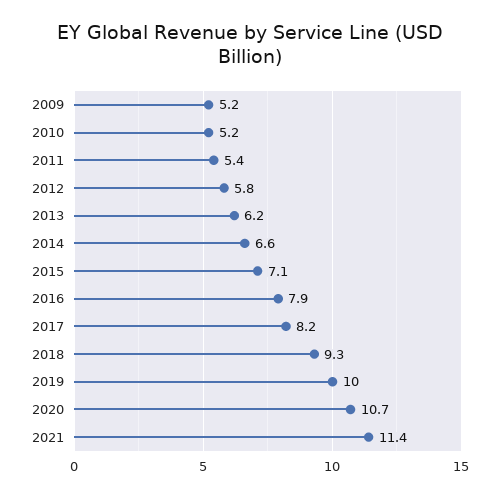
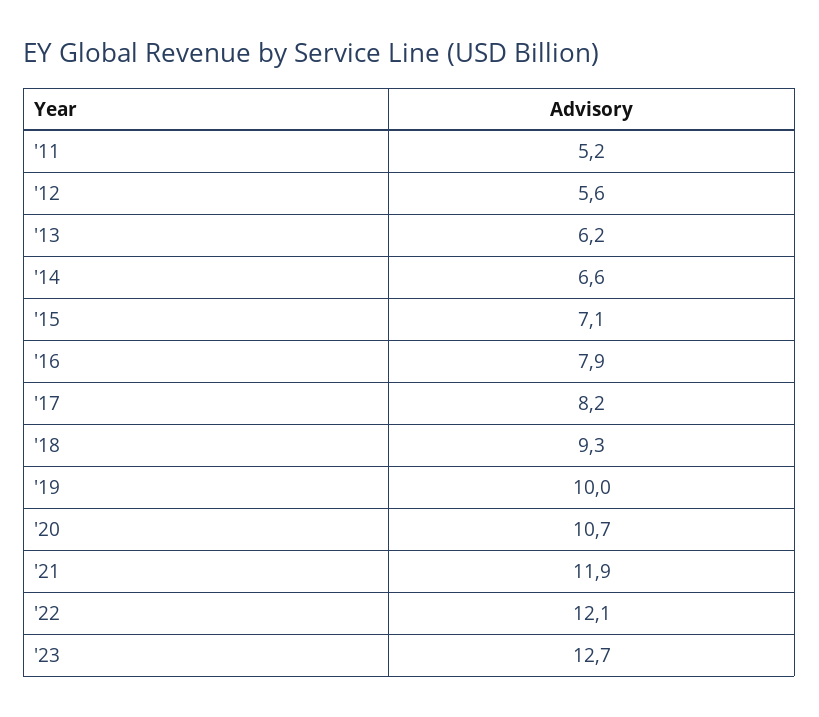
2009: 5.2 -> none
2010: 5.2 -> none
2011: 5.4 -> 5.2
2012: 5.8 -> 5.6
2021: 11.4 -> 11.9
'22: none -> 12.1
'23: none -> 12.7

